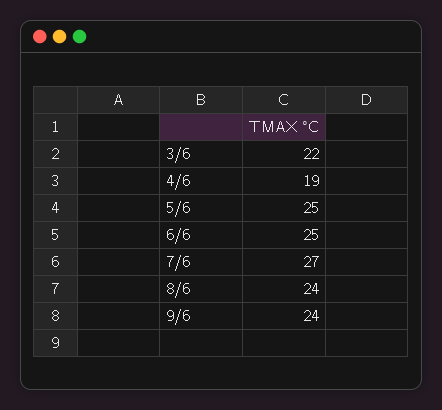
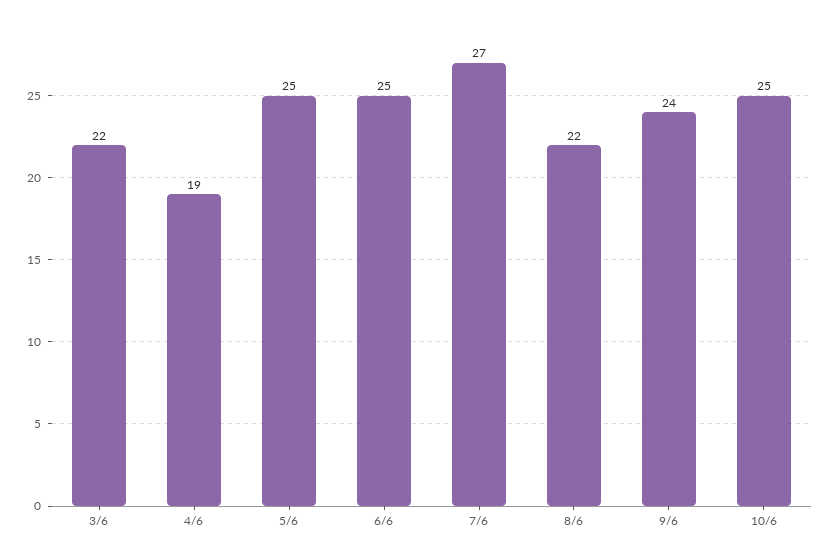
8/6: 24 -> 22
10/6: none -> 25

